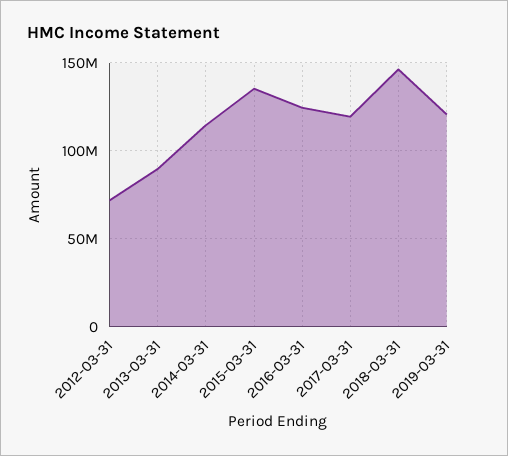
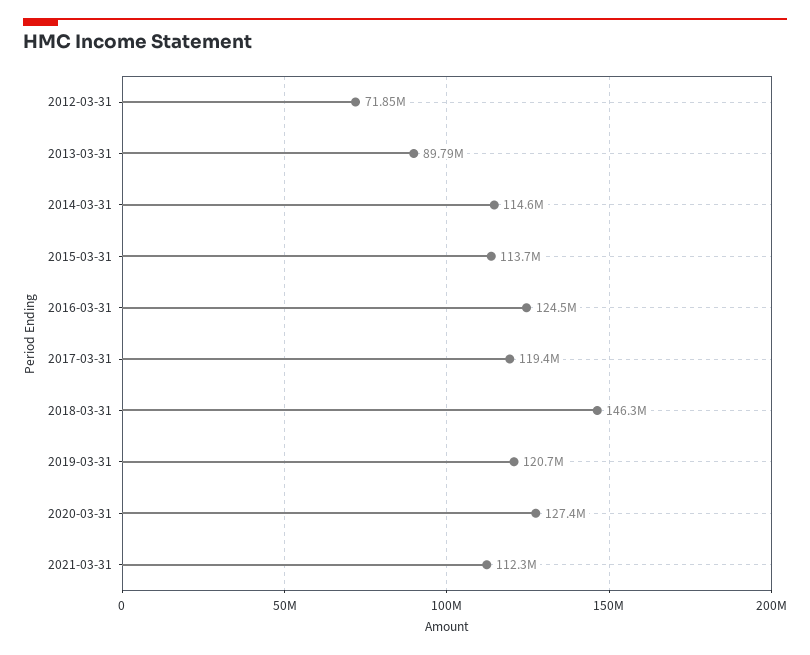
2015-03-31: 135000000 -> 113700000
2020-03-31: none -> 127400000
2021-03-31: none -> 112300000

